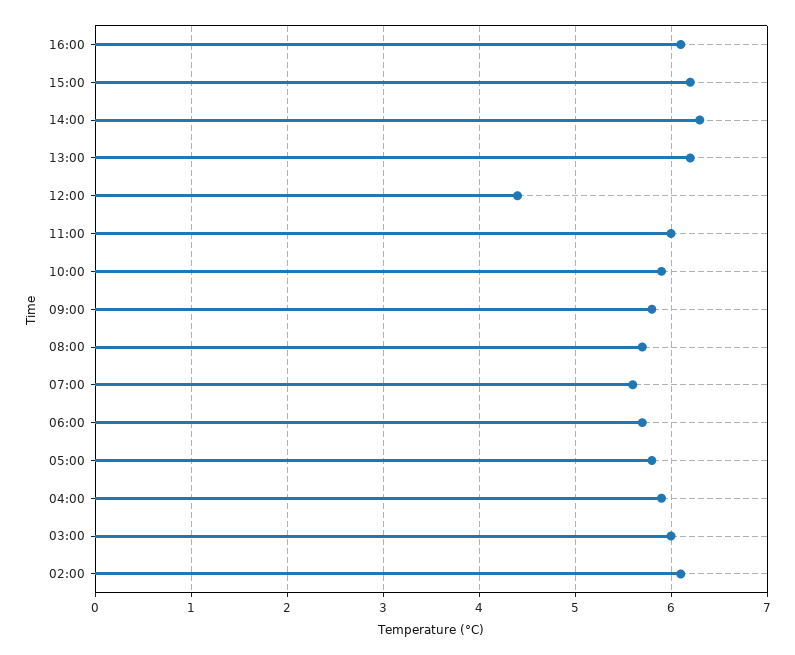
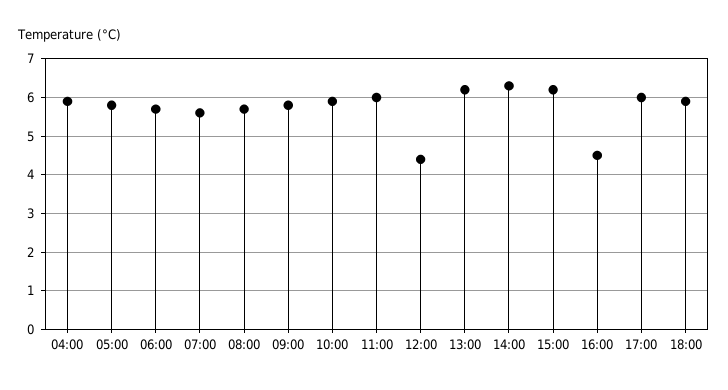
16:00: 6.1 -> 4.5
03:00: 6 -> none
02:00: 6.1 -> none
17:00: none -> 6
18:00: none -> 6

